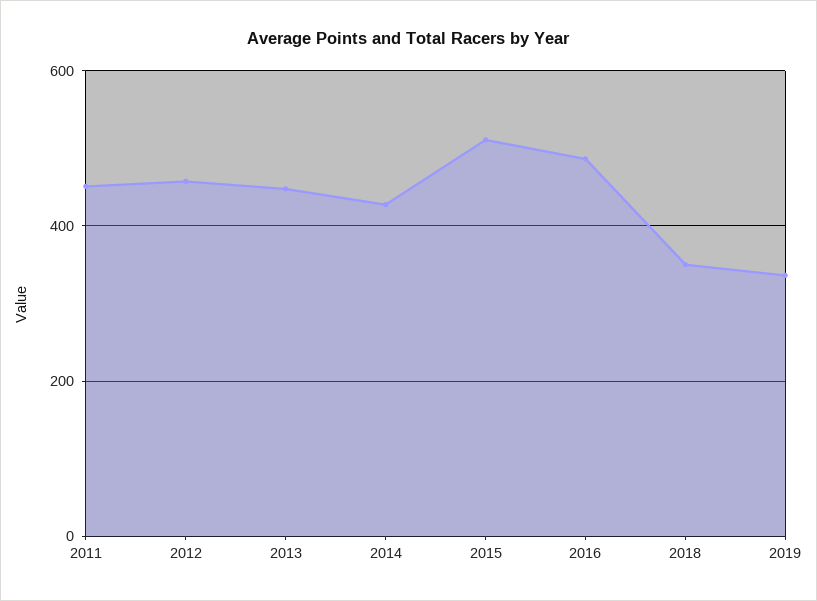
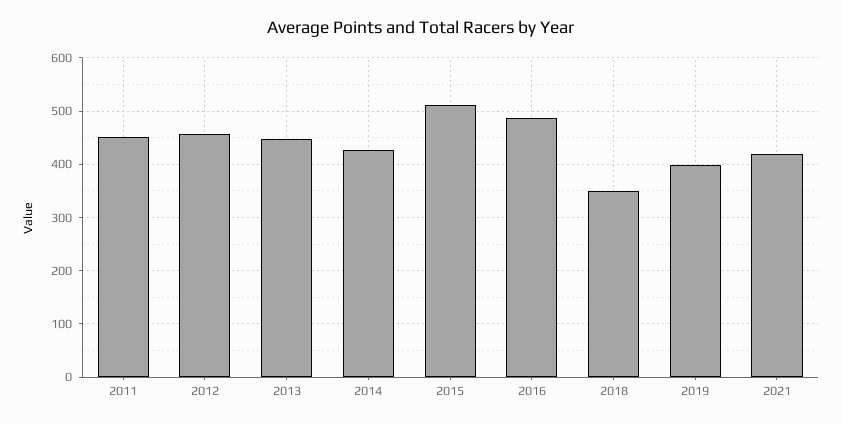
2019: 340 -> 400
2021: none -> 420

